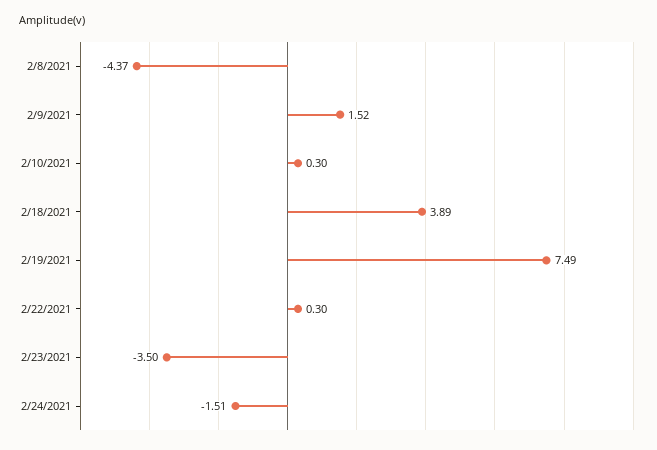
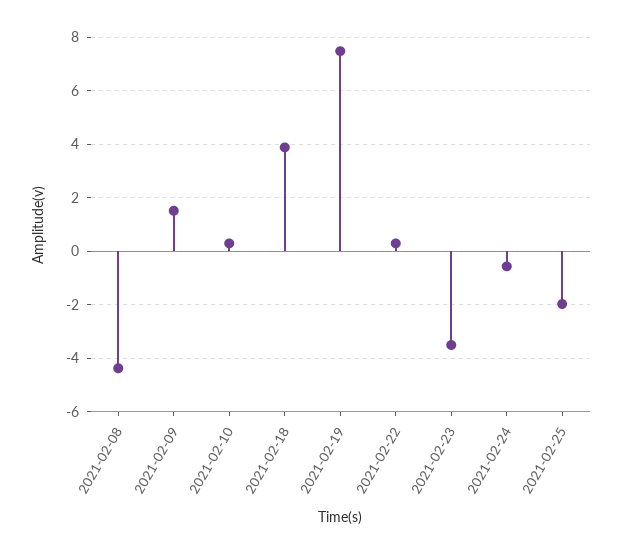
2/24/2021: -1.51 -> -0.5
2021-02-25: none -> -2

